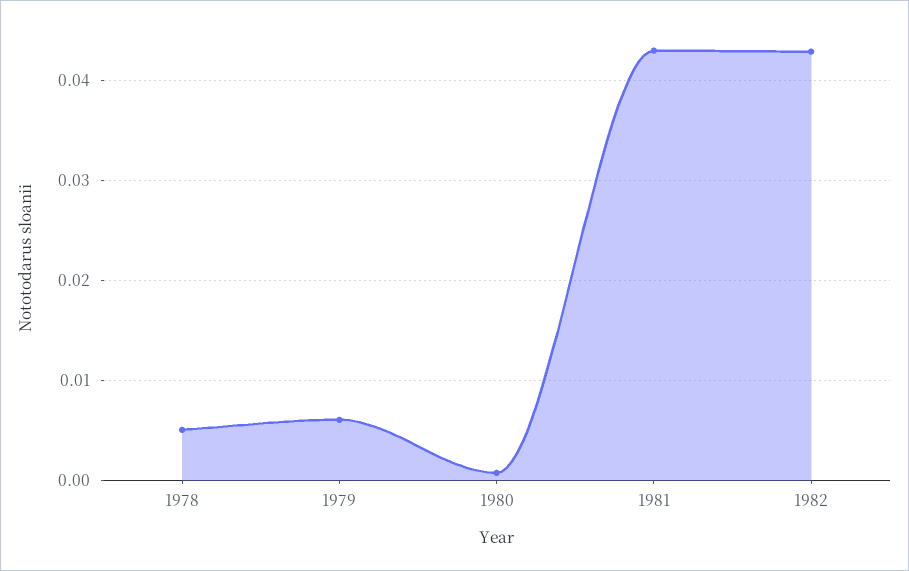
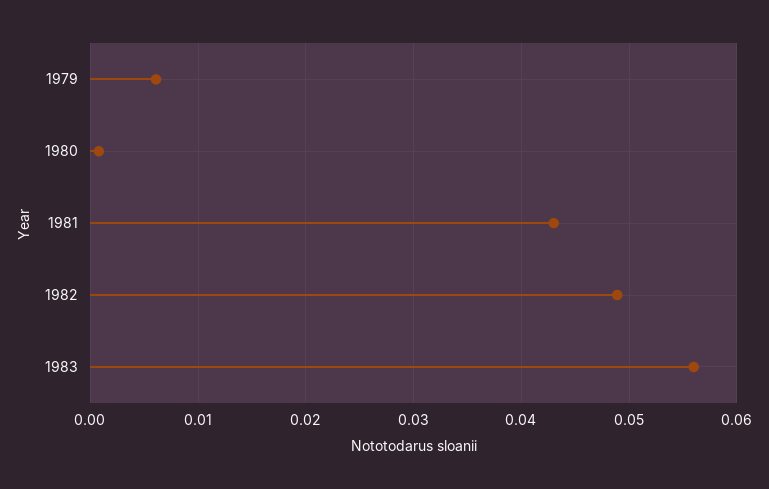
1978: 0.005 -> none
1982: 0.043 -> 0.049
1983: none -> 0.056

